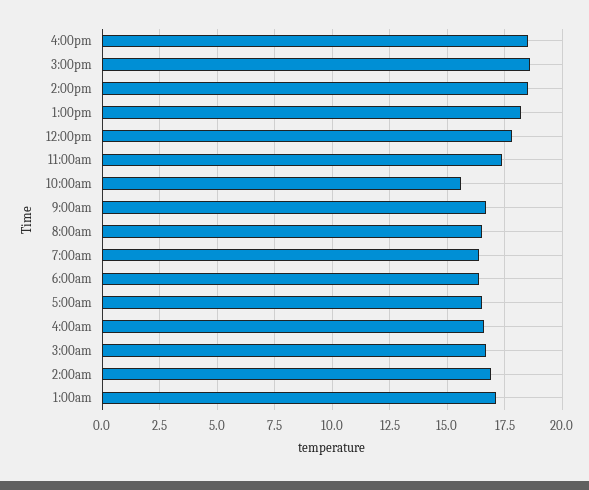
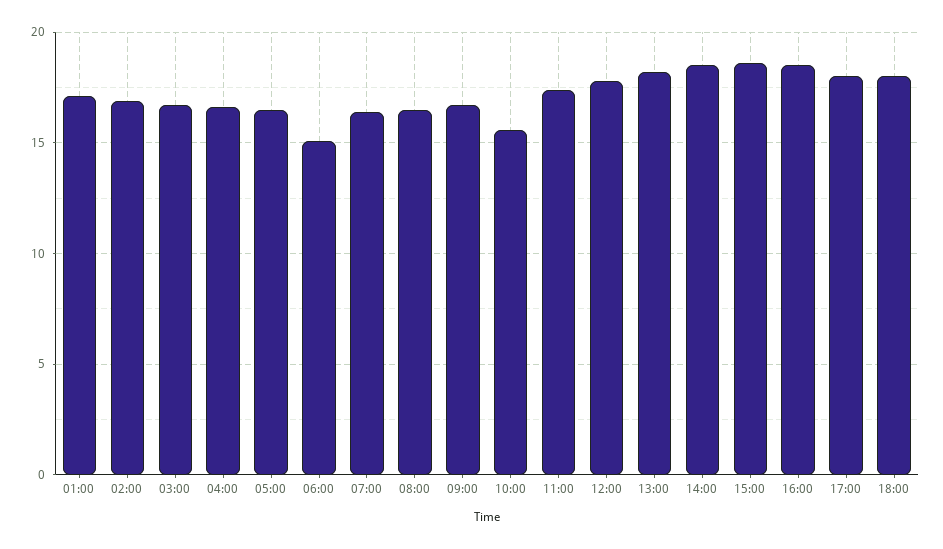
6:00am: 16.5 -> 15
17:00: none -> 18
18:00: none -> 18

